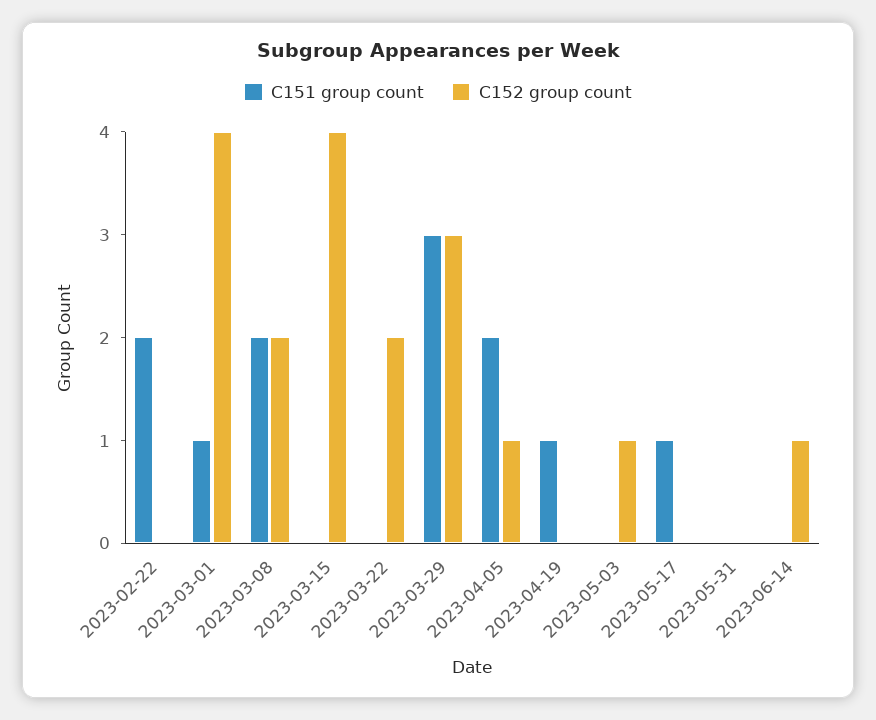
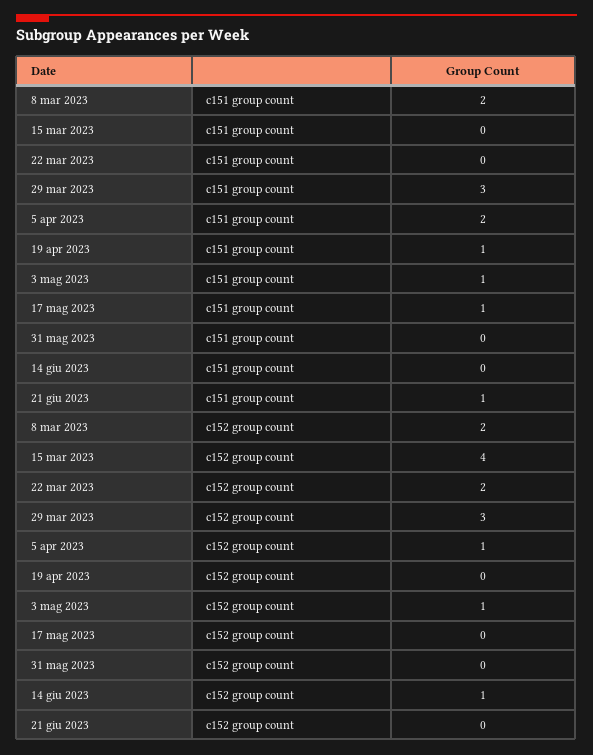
C151 group count, 2023-02-22: 2 -> none
C152 group count, 2023-02-22: 0 -> none
C151 group count, 2023-03-01: 1 -> none
C152 group count, 2023-03-01: 4 -> none
C151 group count, 2023-05-03: 0 -> 1
C151 group count, 21 giu 2023: none -> 1
C152 group count, 21 giu 2023: none -> 0

